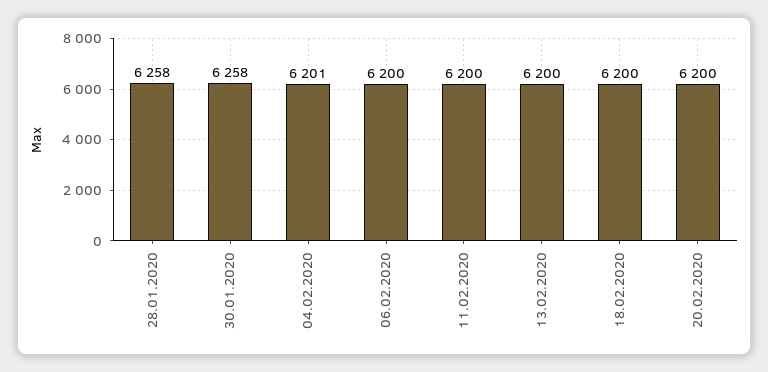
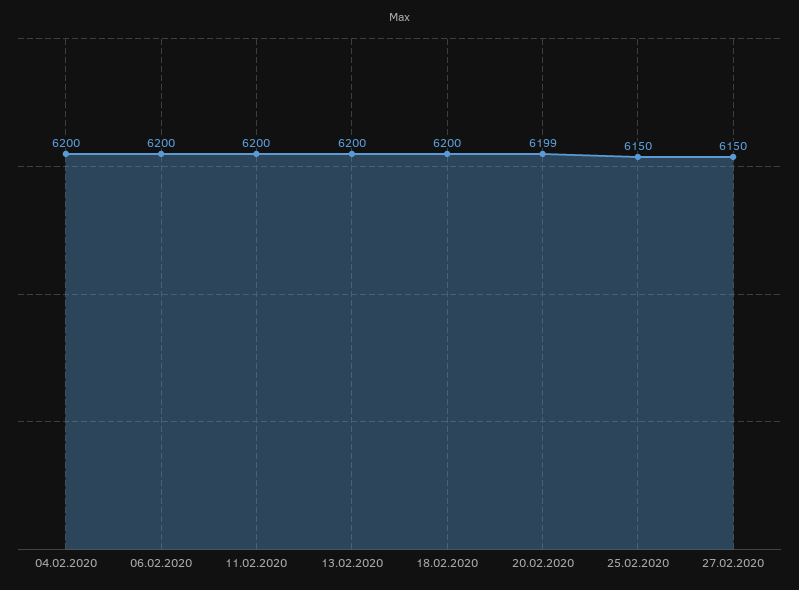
28.01.2020: 6258 -> none
30.01.2020: 6258 -> none
04.02.2020: 6201 -> 6200
20.02.2020: 6200 -> 6199
25.02.2020: none -> 6150
27.02.2020: none -> 6150

